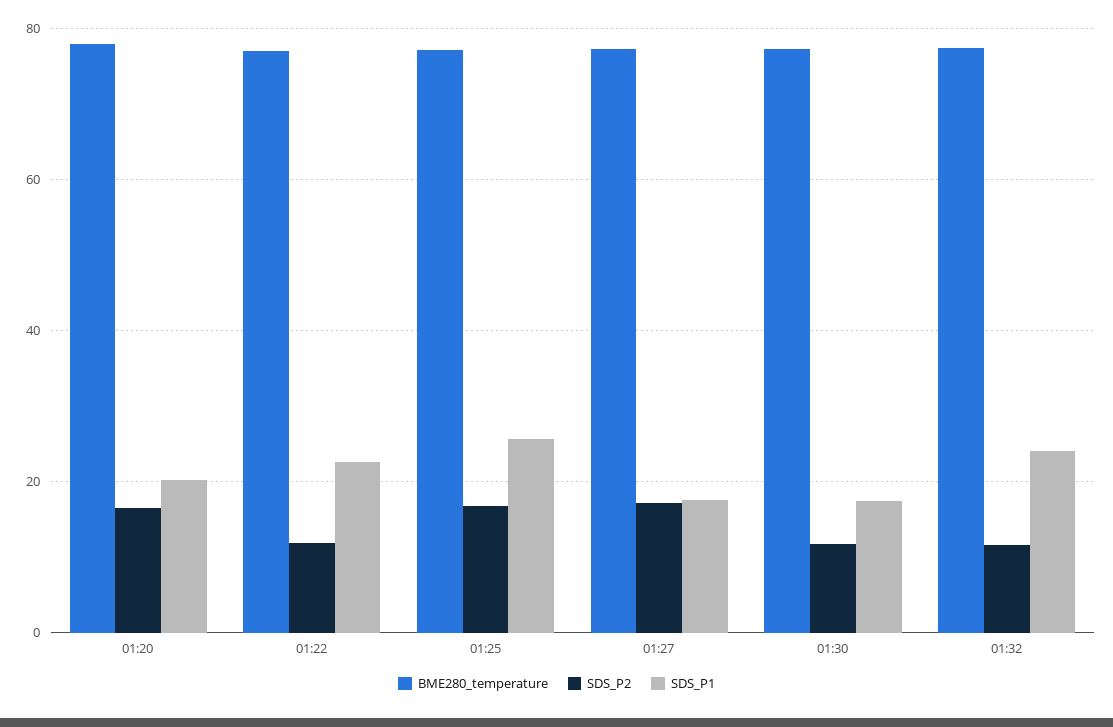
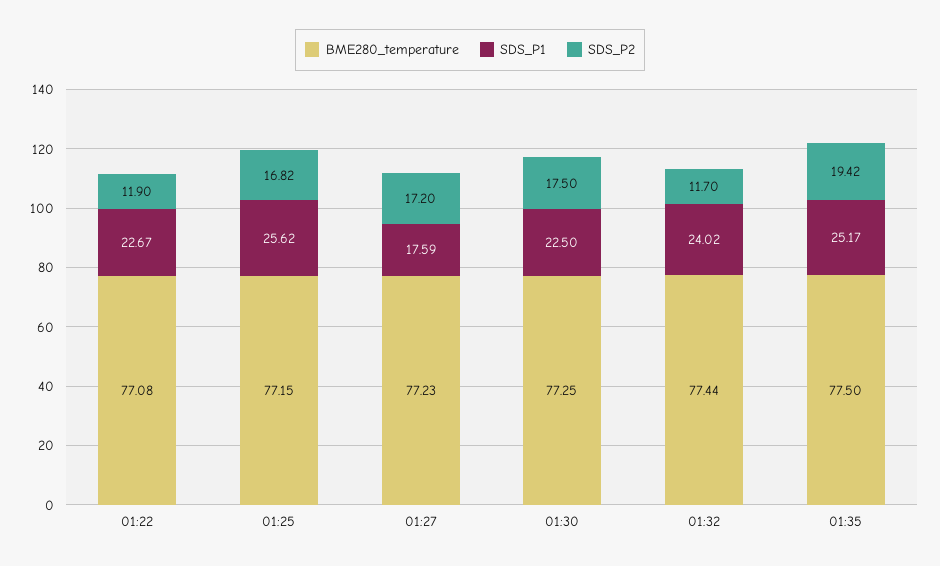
BME280_temperature, 01:20: 78 -> none
SDS_P2, 01:20: 16 -> none
SDS_P1, 01:20: 20 -> none
SDS_P2, 01:30: 12 -> 17.5
SDS_P1, 01:30: 18 -> 22.5
BME280_temperature, 01:35: none -> 77.5
SDS_P1, 01:35: none -> 25.17
SDS_P2, 01:35: none -> 19.42

